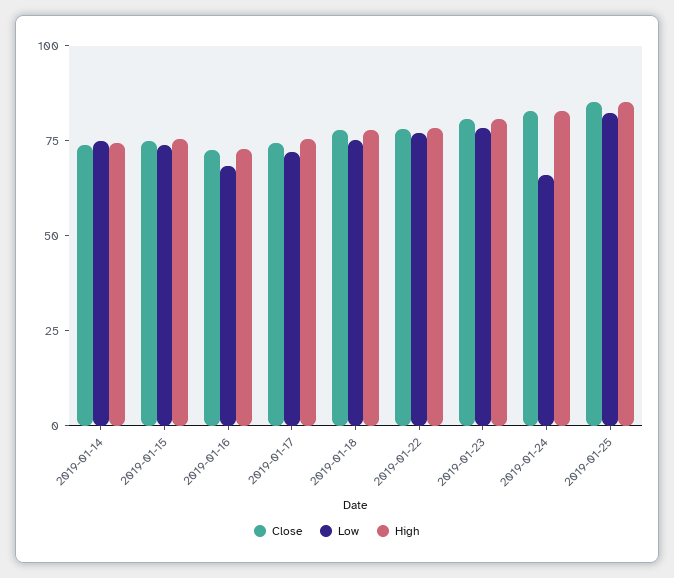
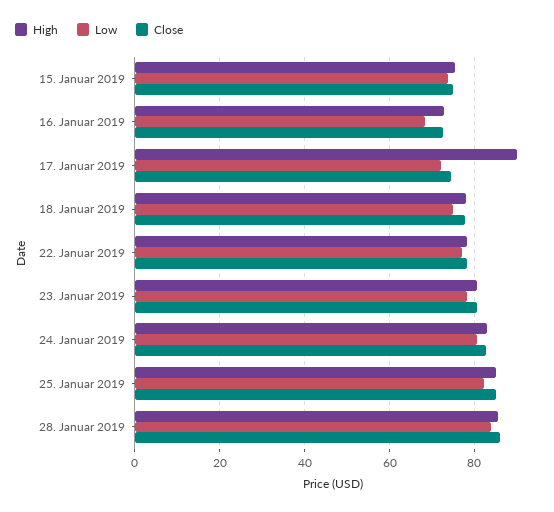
Close, 2019-01-14: 75 -> none
Low, 2019-01-14: 75 -> none
High, 2019-01-14: 75 -> none
High, 2019-01-17: 75 -> 90
Low, 2019-01-24: 65 -> 80
High, 28. Januar 2019: none -> 86
Low, 28. Januar 2019: none -> 84
Close, 28. Januar 2019: none -> 86

